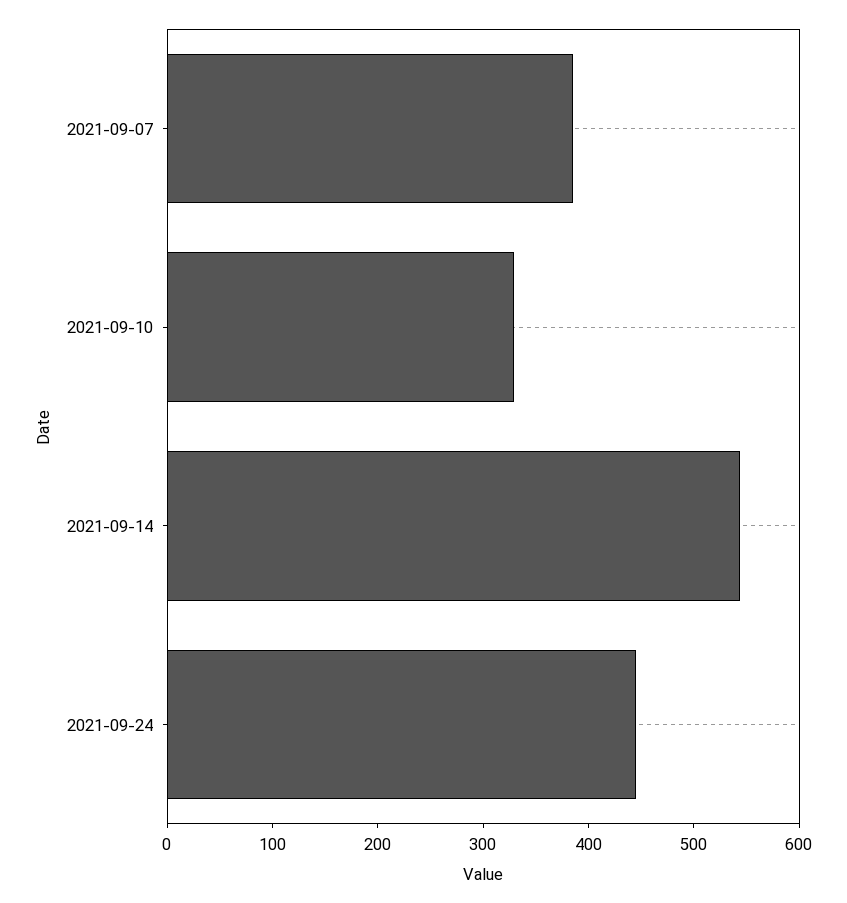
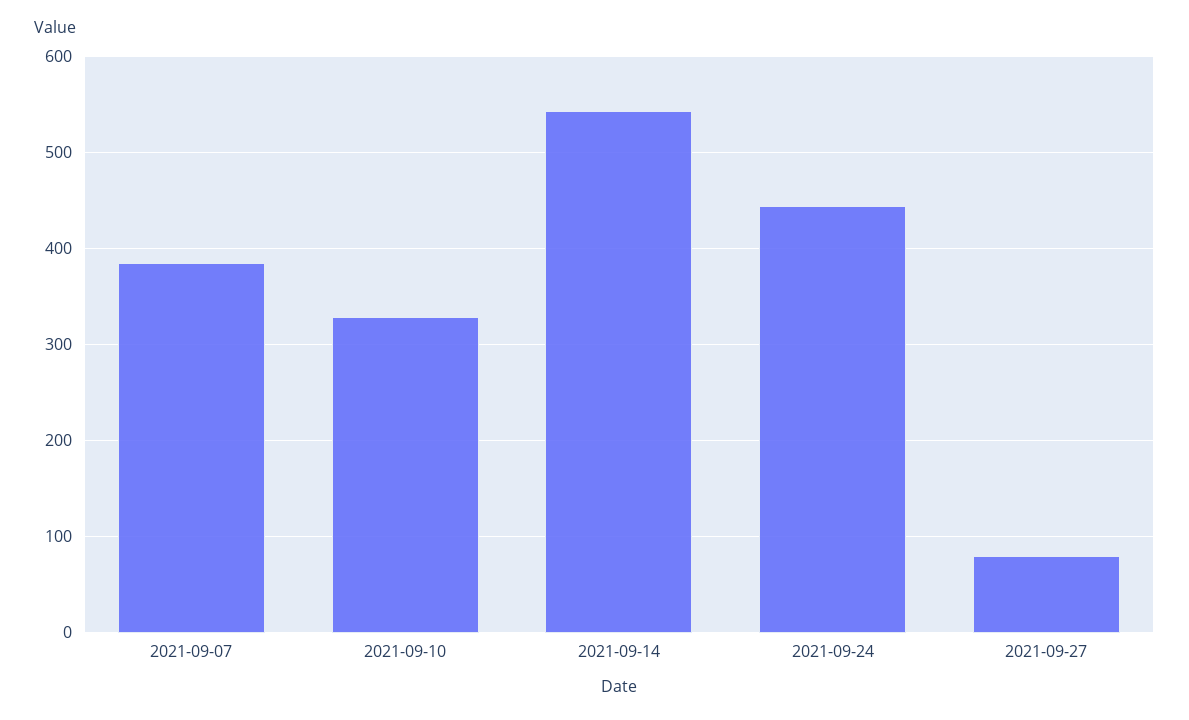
2021-09-27: none -> 80

